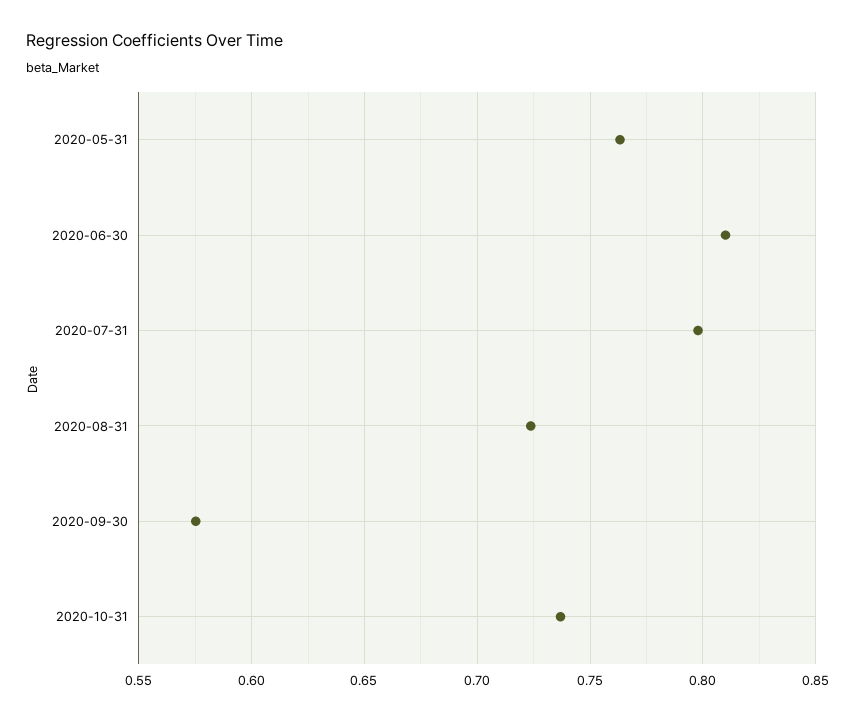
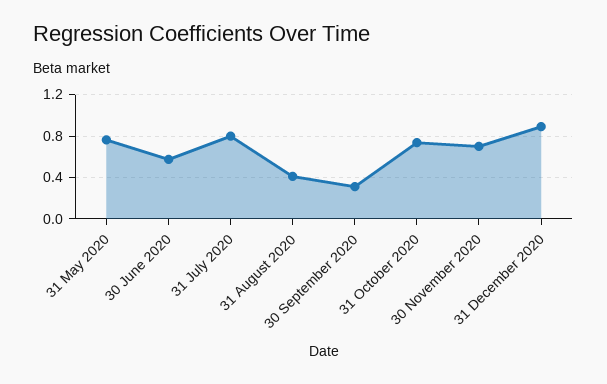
2020-06-30: 0.81 -> 0.6
2020-08-31: 0.725 -> 0.4
2020-09-30: 0.575 -> 0.3
30 November 2020: none -> 0.7
31 December 2020: none -> 0.9

